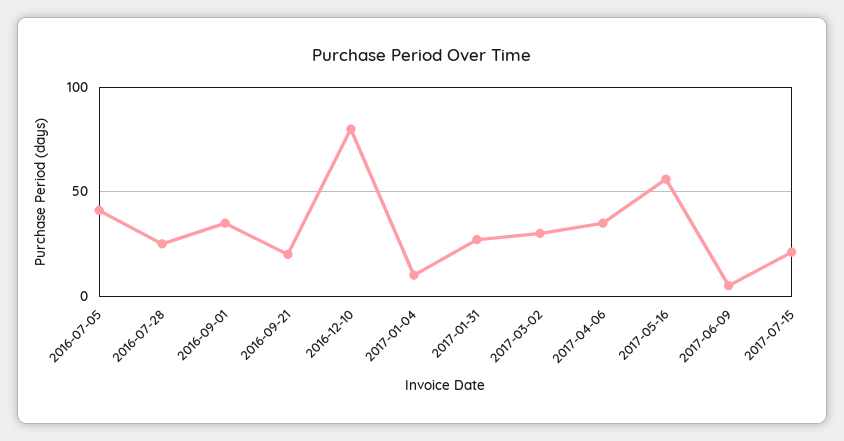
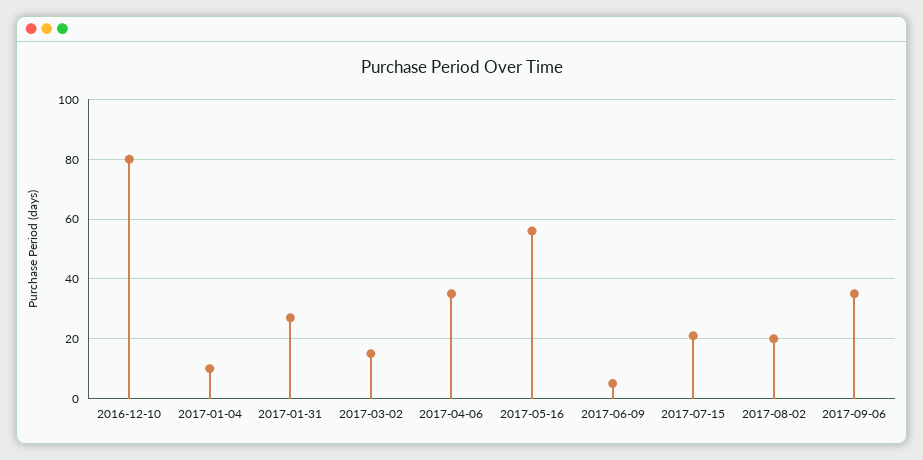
2016-07-05: 40 -> none
2016-07-28: 25 -> none
2016-09-01: 35 -> none
2016-09-21: 20 -> none
2017-03-02: 30 -> 15
2017-08-02: none -> 20
2017-09-06: none -> 35

